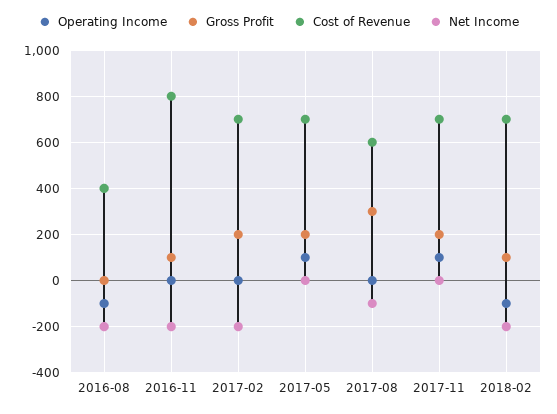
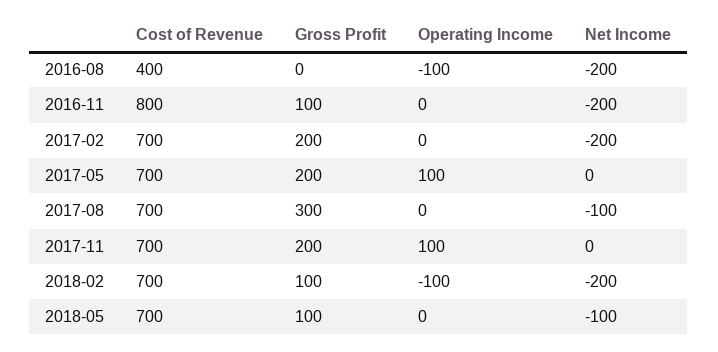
Cost of Revenue, 2017-08: 600 -> 700
Cost of Revenue, 2018-05: none -> 700
Gross Profit, 2018-05: none -> 100
Operating Income, 2018-05: none -> 0
Net Income, 2018-05: none -> -100

